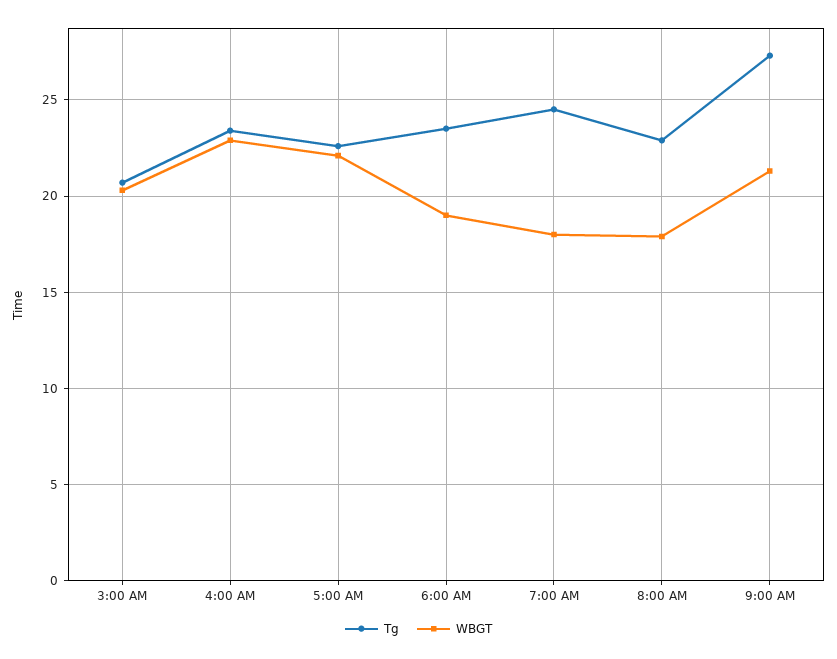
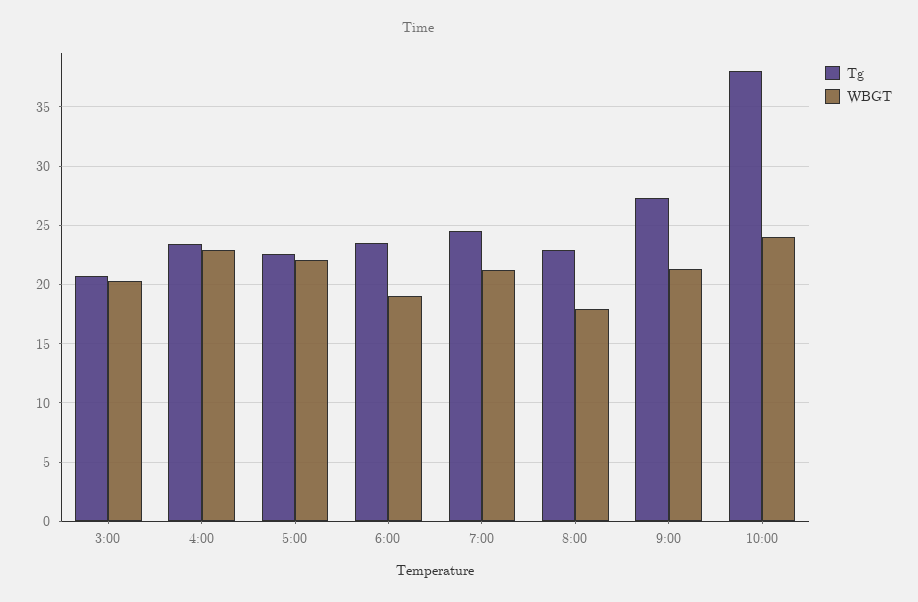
WBGT, 7:00 AM: 18 -> 21
Tg, 10:00: none -> 38
WBGT, 10:00: none -> 24

